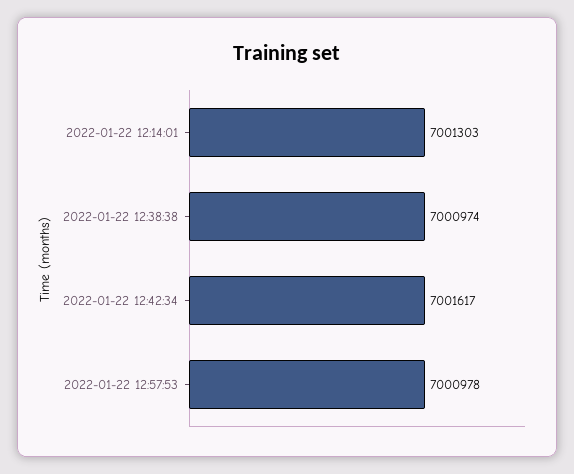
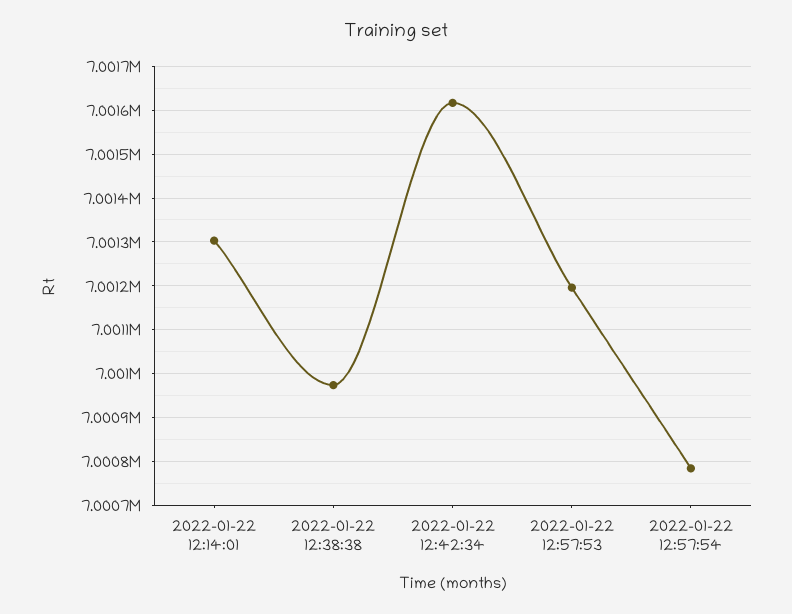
2022-01-22 12:57:53: 7000978 -> 7001200
2022-01-22 12:57:54: none -> 7000780

